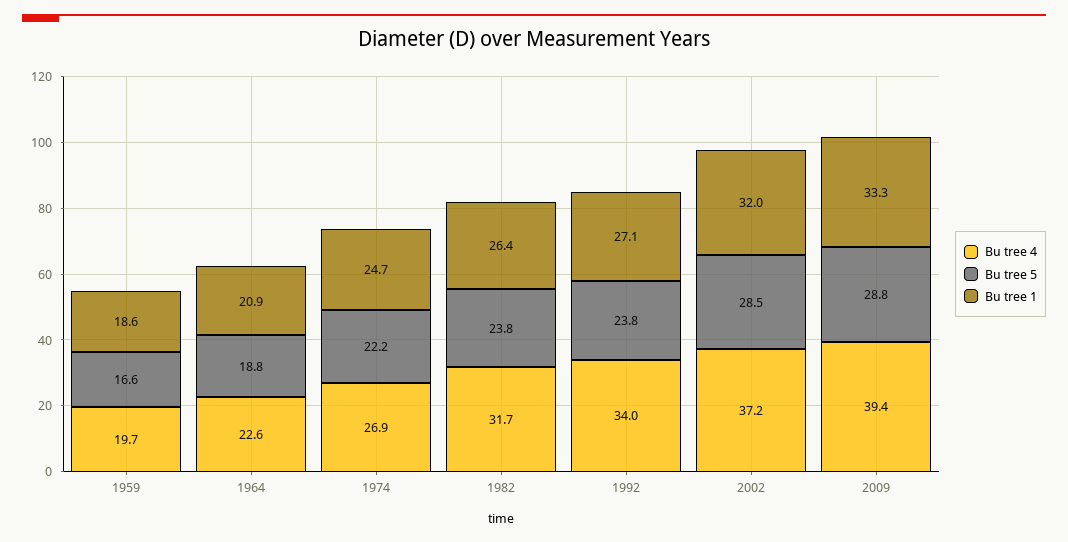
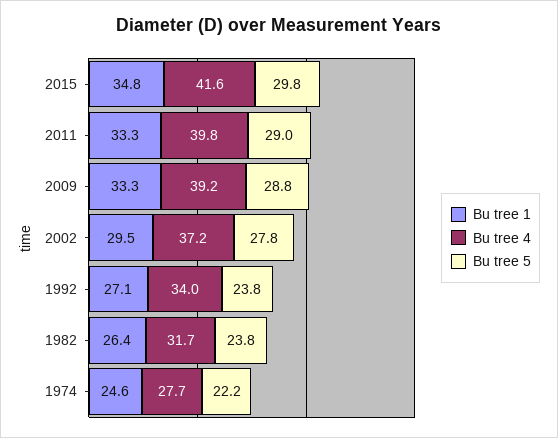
Bu tree 4, 1959: 19.7 -> none
Bu tree 5, 1959: 16.6 -> none
Bu tree 1, 1959: 18.6 -> none
Bu tree 4, 1964: 22.6 -> none
Bu tree 5, 1964: 18.8 -> none
Bu tree 1, 1964: 20.9 -> none
Bu tree 4, 1974: 26.9 -> 27.7
Bu tree 1, 1974: 24.7 -> 24.6
Bu tree 5, 2002: 28.5 -> 27.8
Bu tree 1, 2002: 32 -> 29.5
Bu tree 4, 2009: 39.4 -> 39.2
Bu tree 1, 2015: none -> 34.8
Bu tree 4, 2015: none -> 41.6
Bu tree 5, 2015: none -> 29.8
Bu tree 1, 2011: none -> 33.3
Bu tree 4, 2011: none -> 39.8
Bu tree 5, 2011: none -> 29

